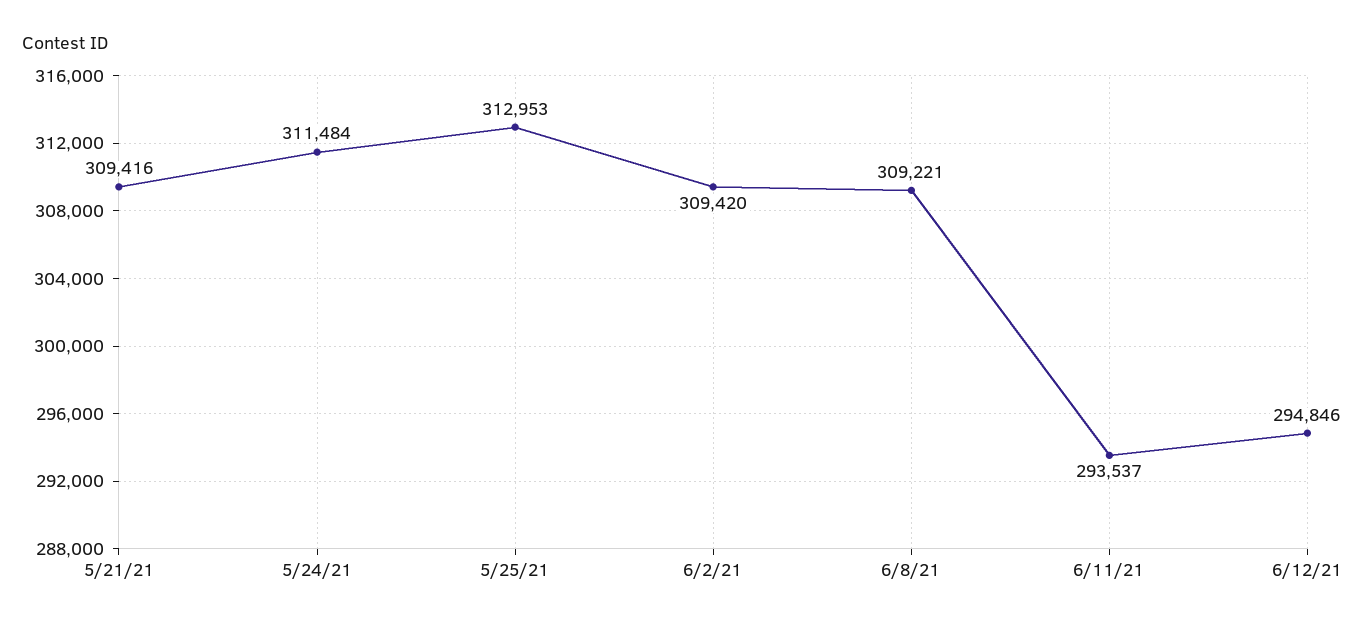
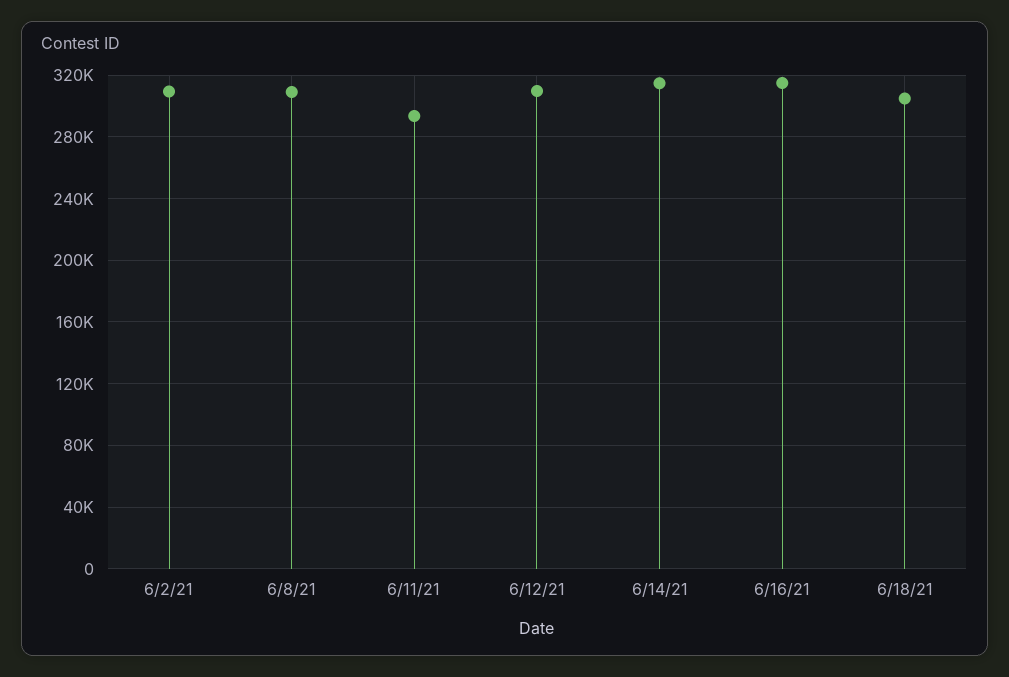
5/21/21: 309416 -> none
5/24/21: 311484 -> none
5/25/21: 312953 -> none
6/12/21: 294846 -> 310000
6/14/21: none -> 315000
6/16/21: none -> 315000
6/18/21: none -> 305000

